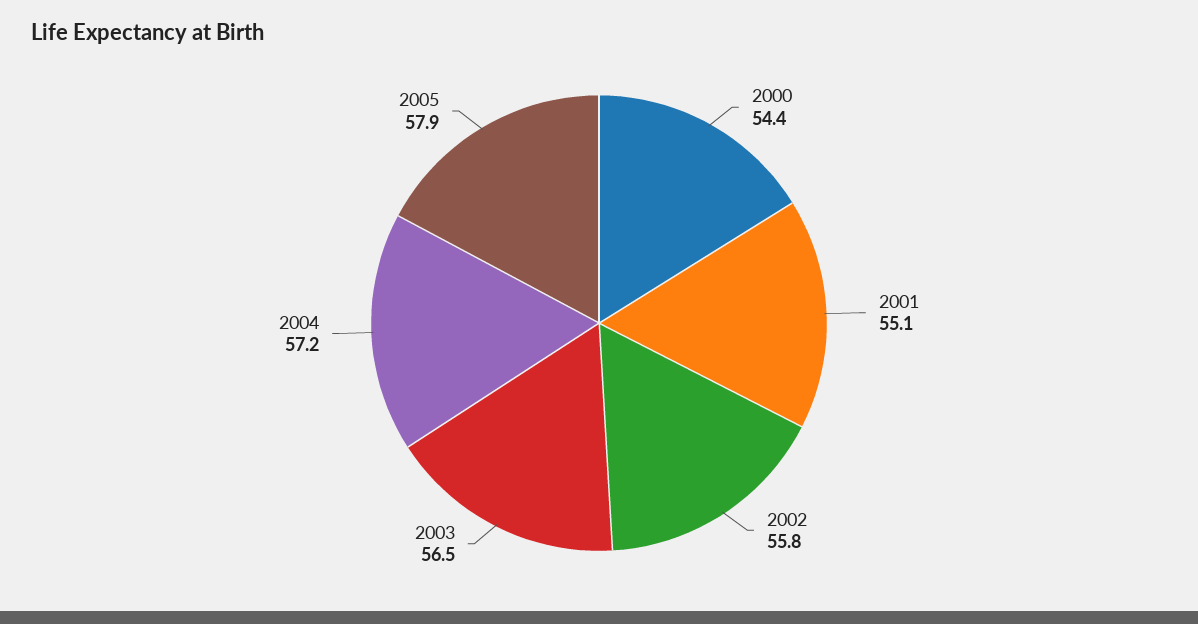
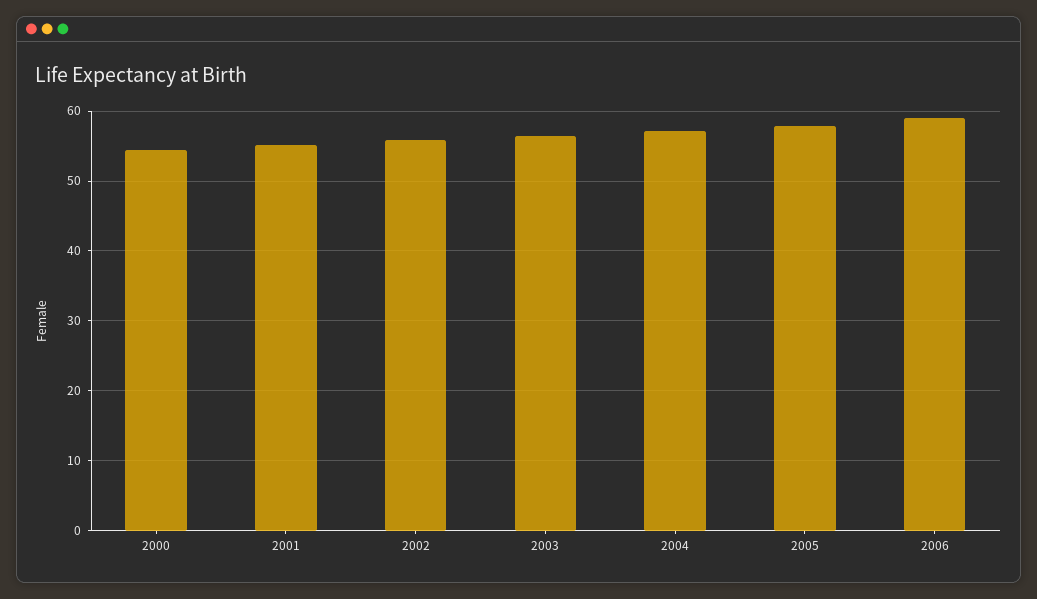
2006: none -> 59

